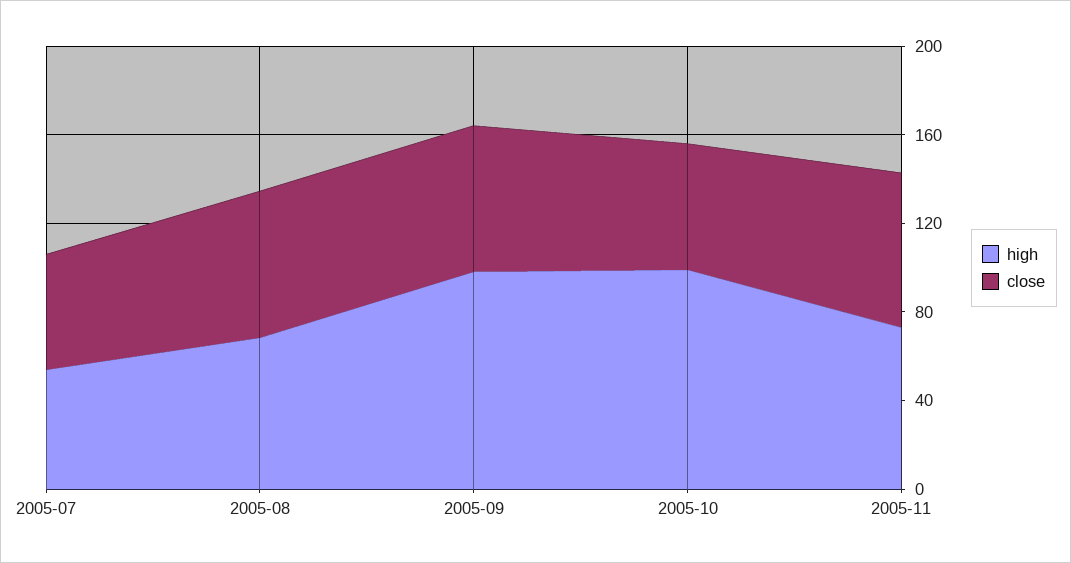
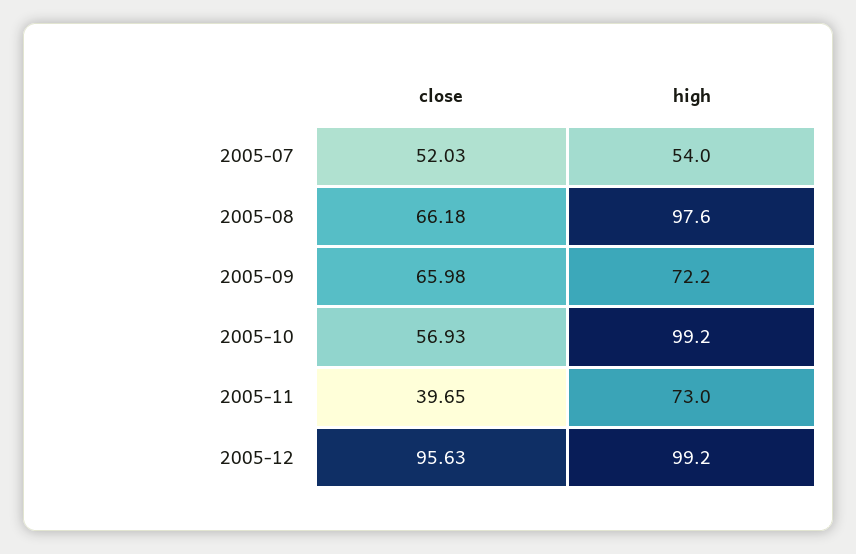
high, 2005-08: 70 -> 97.6
high, 2005-09: 100 -> 72.2
close, 2005-11: 70 -> 39.65
close, 2005-12: none -> 95.63
high, 2005-12: none -> 99.2

